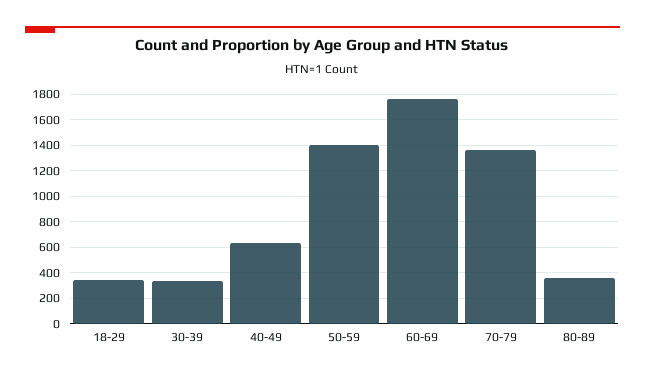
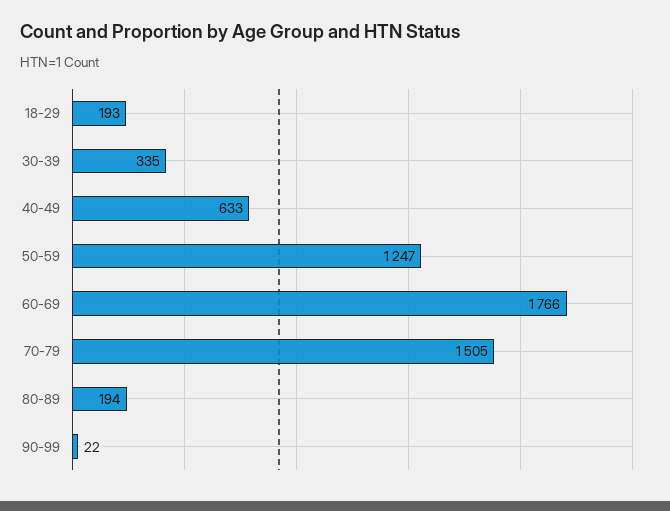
18-29: 350 -> 193
50-59: 1400 -> 1247
70-79: 1350 -> 1505
80-89: 350 -> 194
90-99: none -> 22

